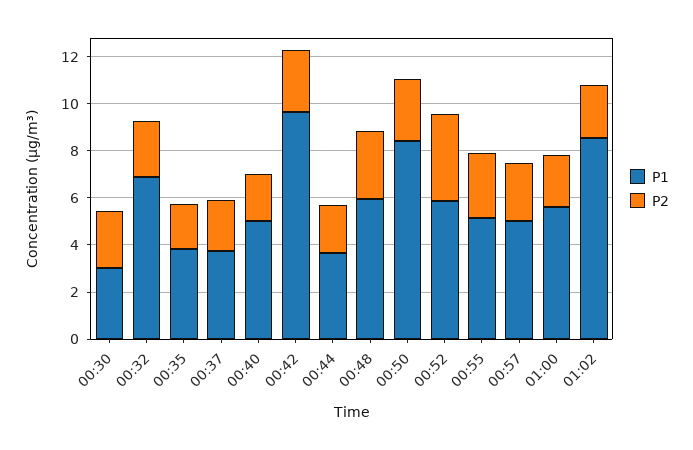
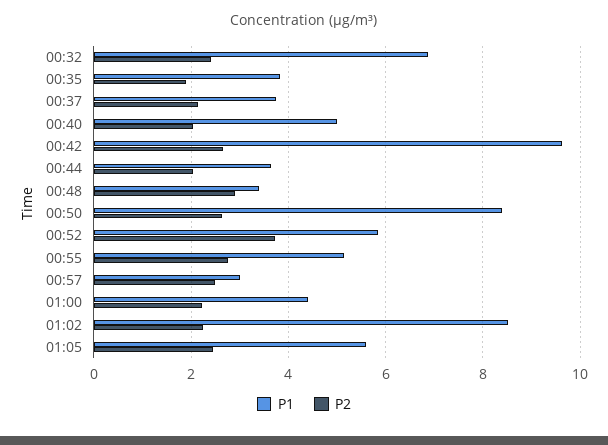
P1, 00:30: 3 -> none
P2, 00:30: 2.5 -> none
P1, 00:48: 6 -> 3.4
P1, 00:57: 5 -> 3
P1, 01:00: 5.5 -> 4.4
P1, 01:05: none -> 5.6
P2, 01:05: none -> 2.4

